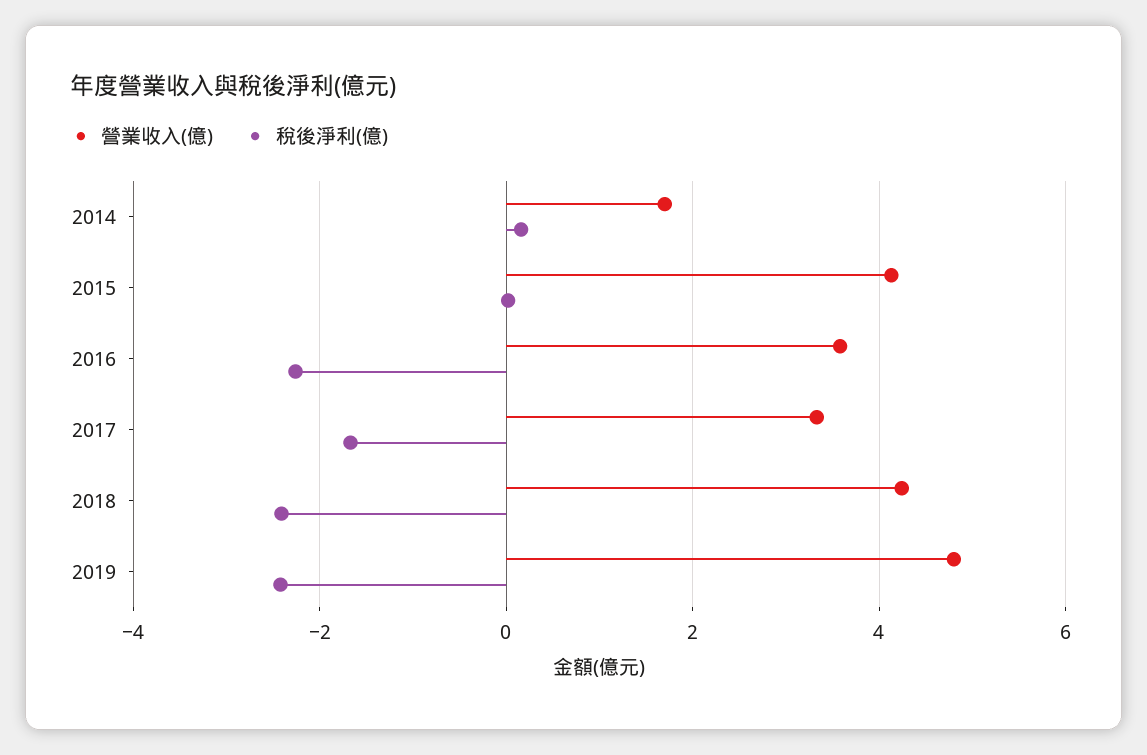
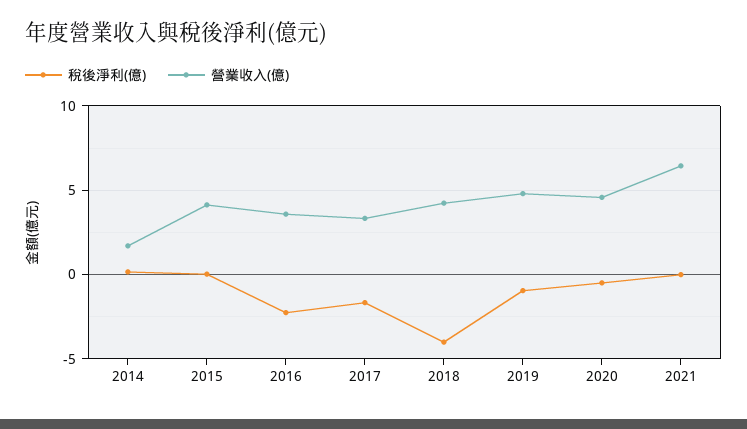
稅後淨利(億), 2018: -2.4 -> -4
稅後淨利(億), 2019: -2.4 -> -1
稅後淨利(億), 2020: none -> -0.5
營業收入(億), 2020: none -> 4.5
稅後淨利(億), 2021: none -> 0
營業收入(億), 2021: none -> 6.5

